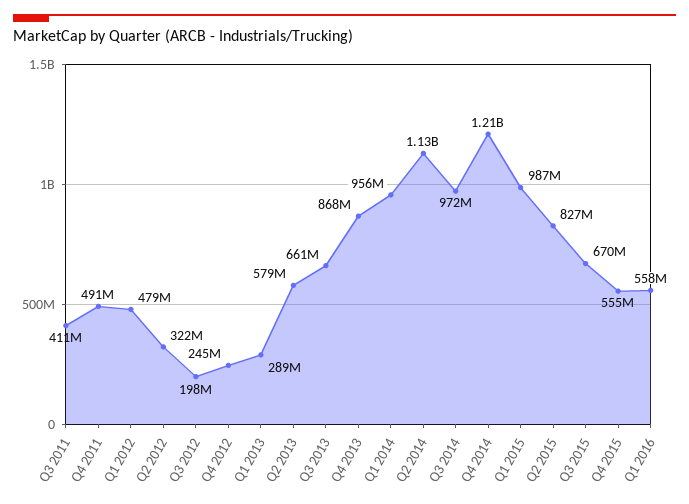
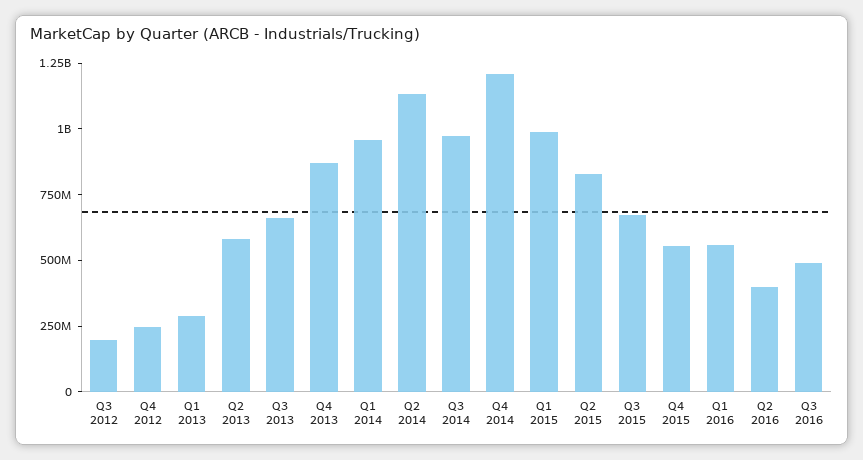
Q3 2011: 411000000 -> none
Q4 2011: 491000000 -> none
Q1 2012: 479000000 -> none
Q2 2012: 322000000 -> none
Q2 2016: none -> 400000000
Q3 2016: none -> 500000000

